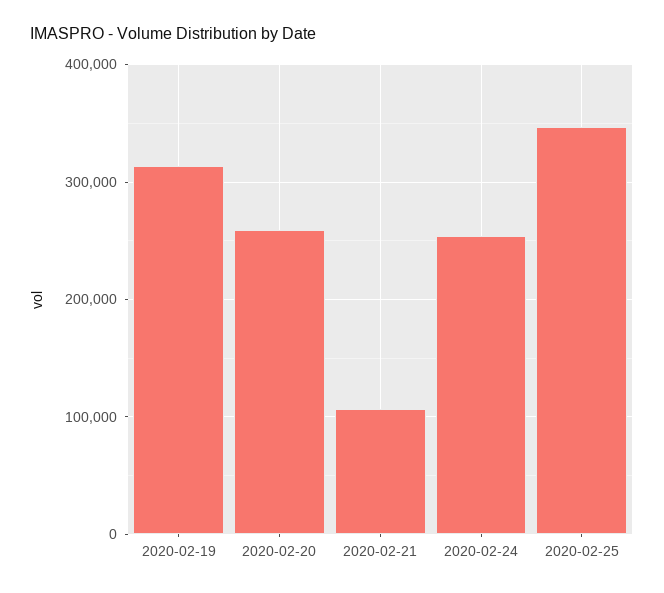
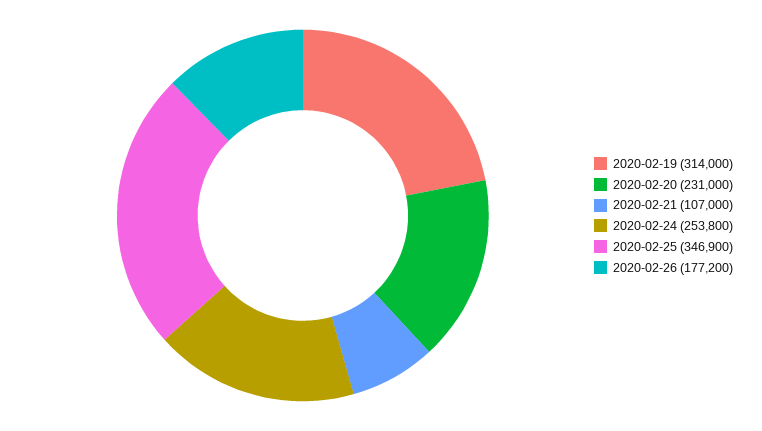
2020-02-20: 260000 -> 231000
2020-02-26: none -> 177200

